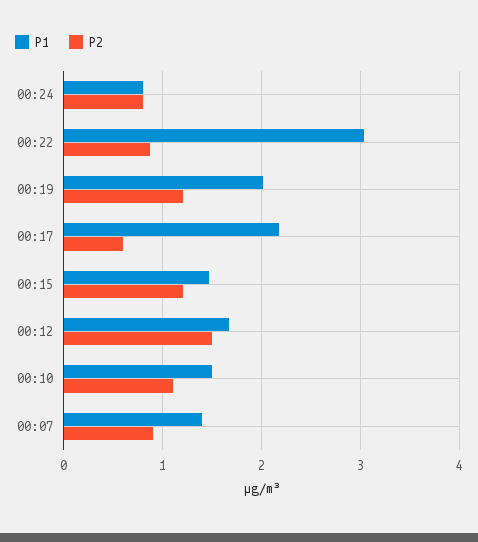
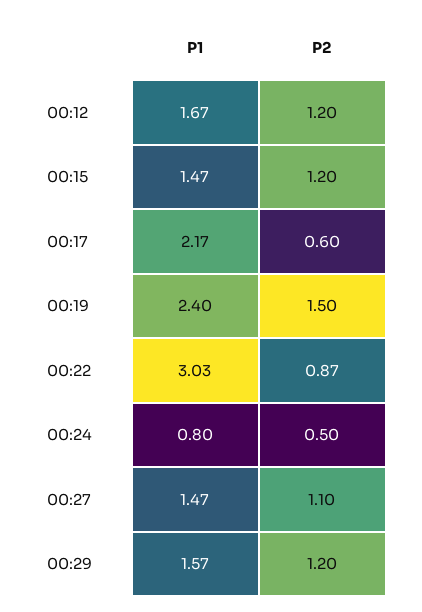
P2, 00:24: 0.8 -> 0.5
P1, 00:19: 2 -> 2.4
P2, 00:19: 1.2 -> 1.5
P2, 00:12: 1.5 -> 1.2
P1, 00:10: 1.5 -> none
P2, 00:10: 1.1 -> none
P1, 00:07: 1.4 -> none
P2, 00:07: 0.9 -> none
P1, 00:27: none -> 1.47
P2, 00:27: none -> 1.1
P1, 00:29: none -> 1.57
P2, 00:29: none -> 1.2

